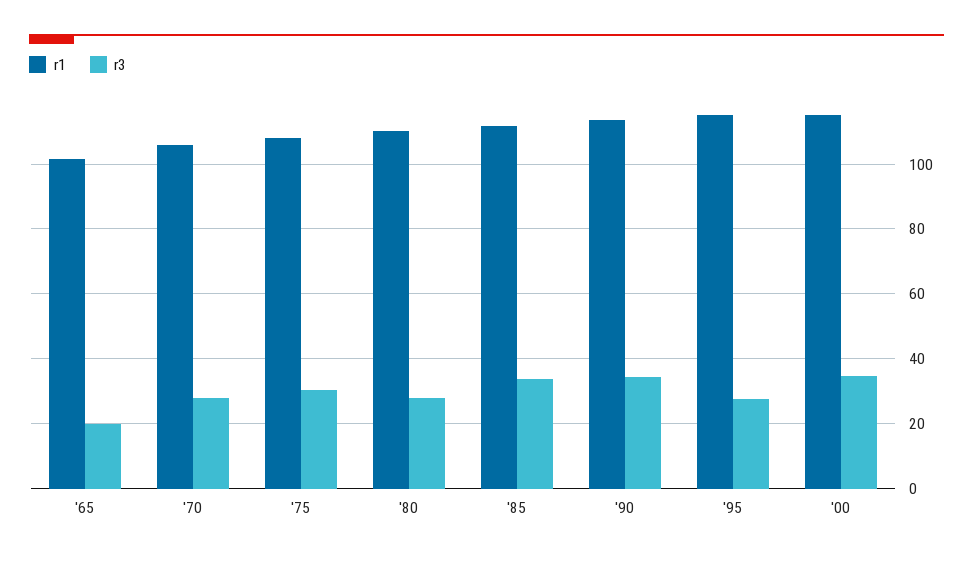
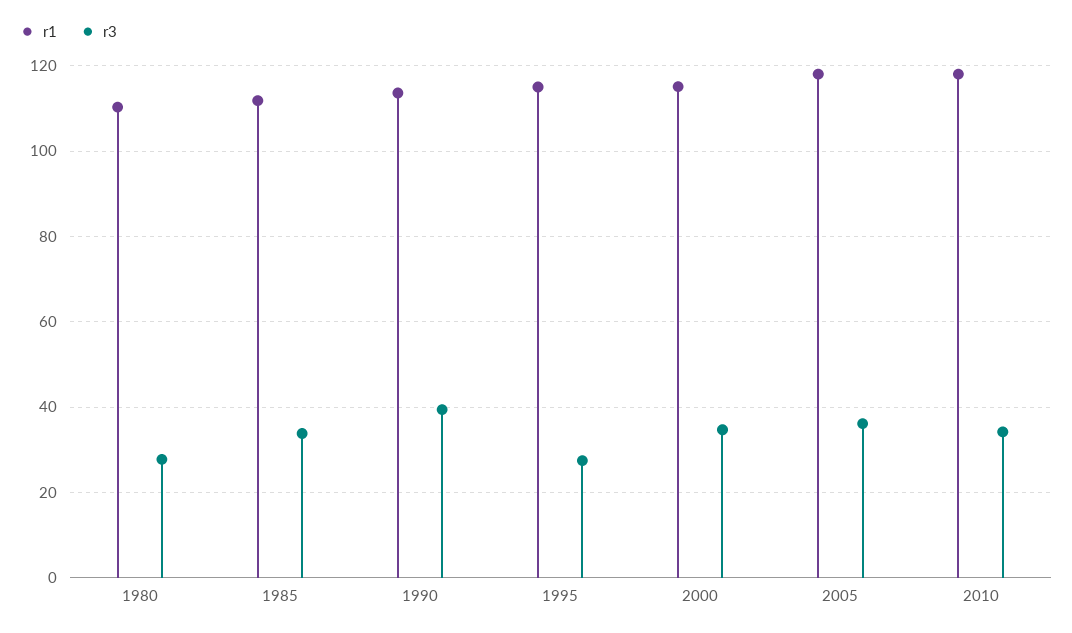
r1, '65: 102 -> none
r3, '65: 20 -> none
r1, '70: 106 -> none
r3, '70: 28 -> none
r1, '75: 108 -> none
r3, '75: 30 -> none
r3, '90: 34 -> 40
r1, 2005: none -> 118
r3, 2005: none -> 36
r1, 2010: none -> 118
r3, 2010: none -> 34

